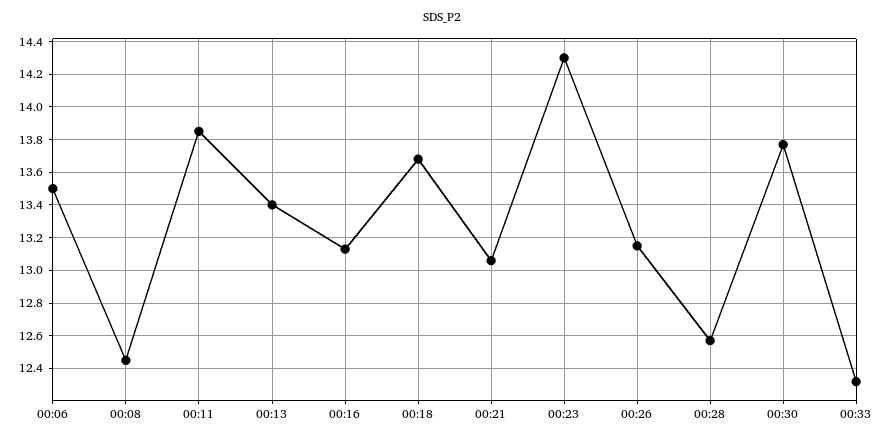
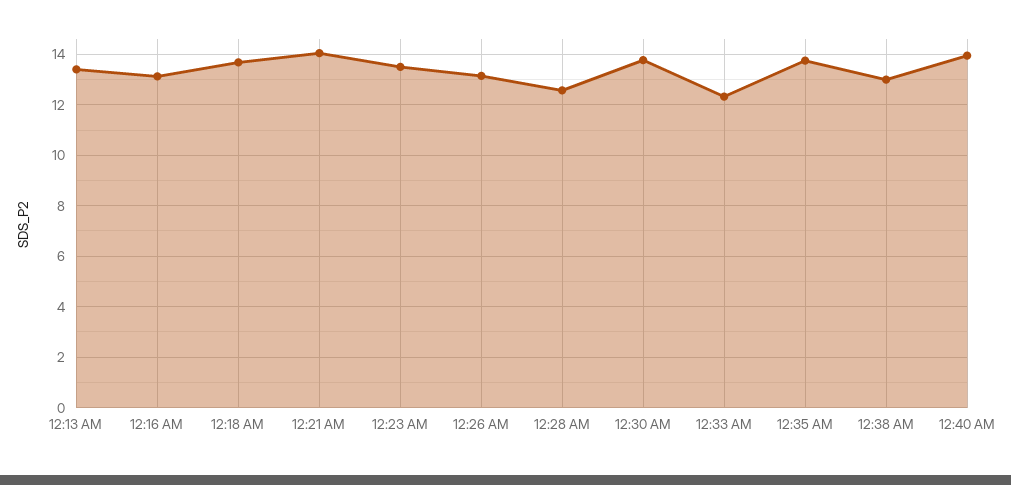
00:06: 13.5 -> none
00:08: 12.45 -> none
00:11: 13.85 -> none
00:21: 13.05 -> 14
00:23: 14.3 -> 13.5
12:35 AM: none -> 13.75
12:38 AM: none -> 13
12:40 AM: none -> 14

